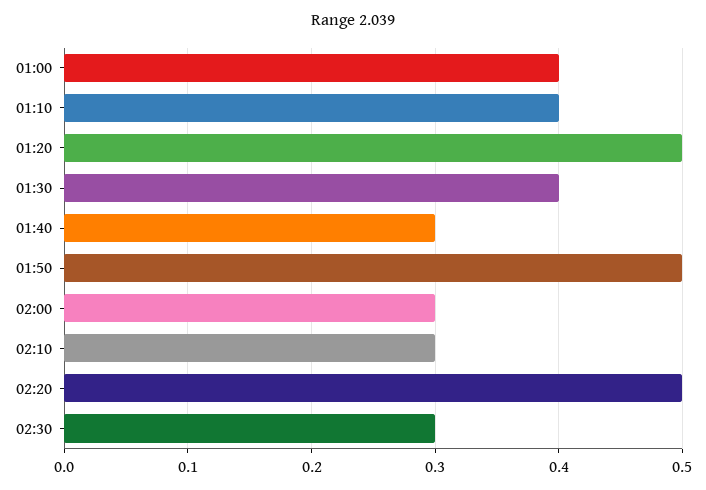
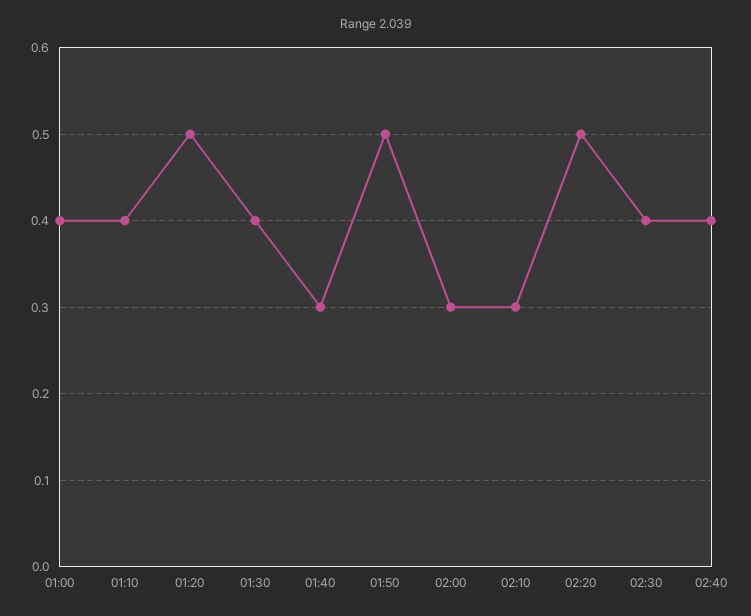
02:30: 0.3 -> 0.4
02:40: none -> 0.4

